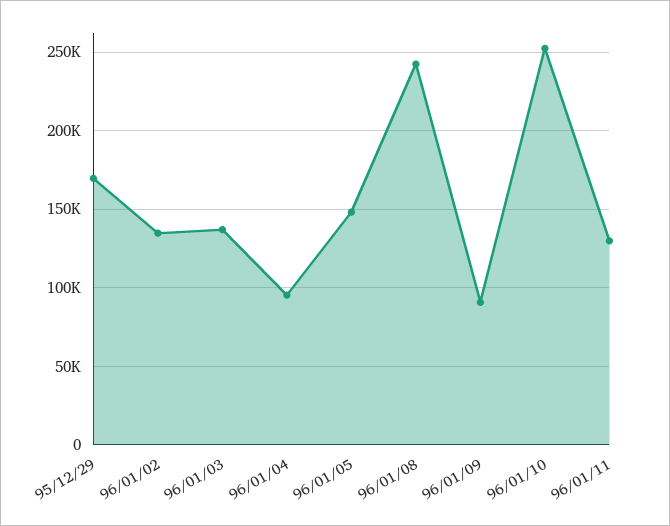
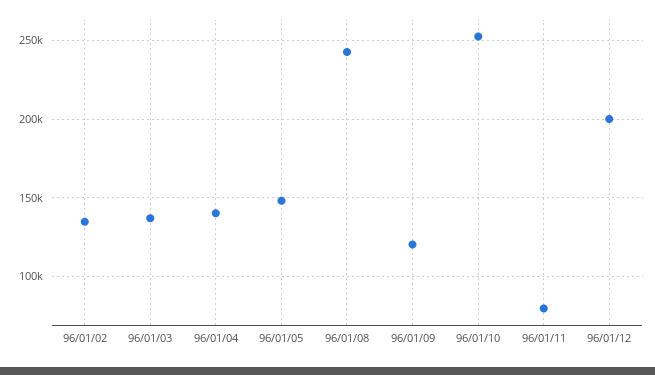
95/12/29: 170000 -> none
96/01/04: 95000 -> 140000
96/01/09: 90000 -> 120000
96/01/11: 130000 -> 80000
96/01/12: none -> 200000

